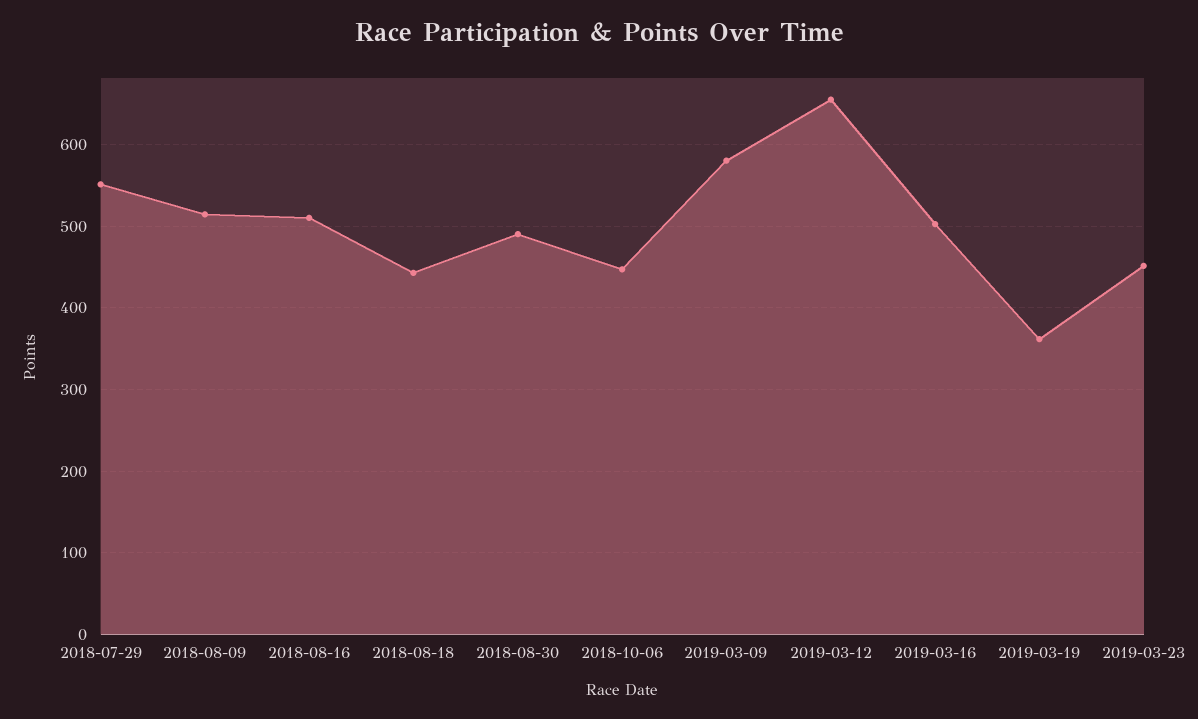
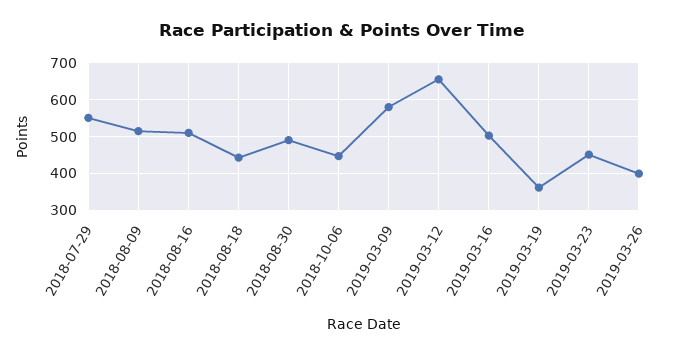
2019-03-26: none -> 400

